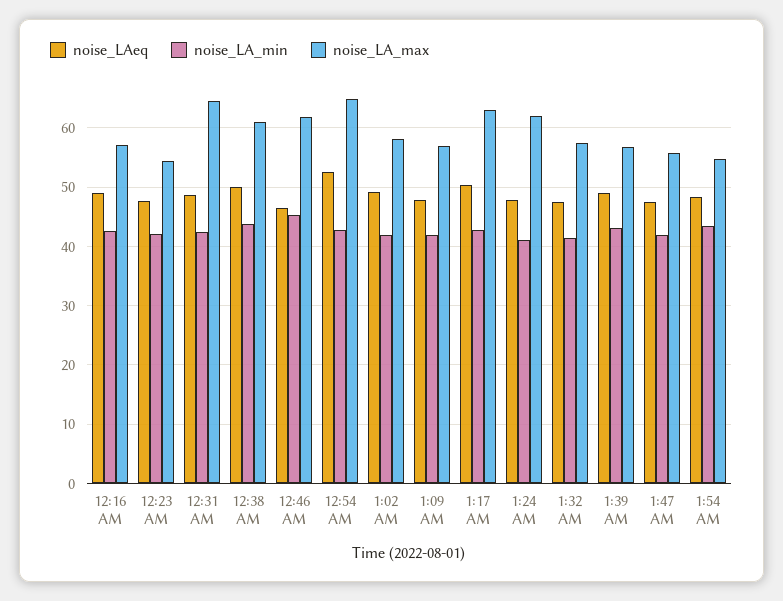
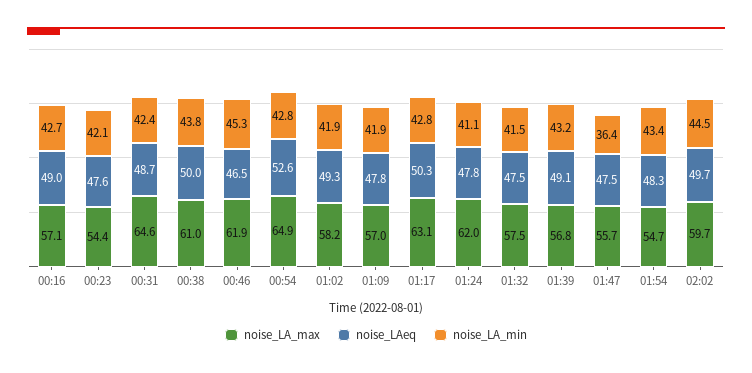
noise_LA_min, 1:47 AM: 42 -> 36.4
noise_LA_max, 02:02: none -> 59.7
noise_LAeq, 02:02: none -> 49.7
noise_LA_min, 02:02: none -> 44.5

